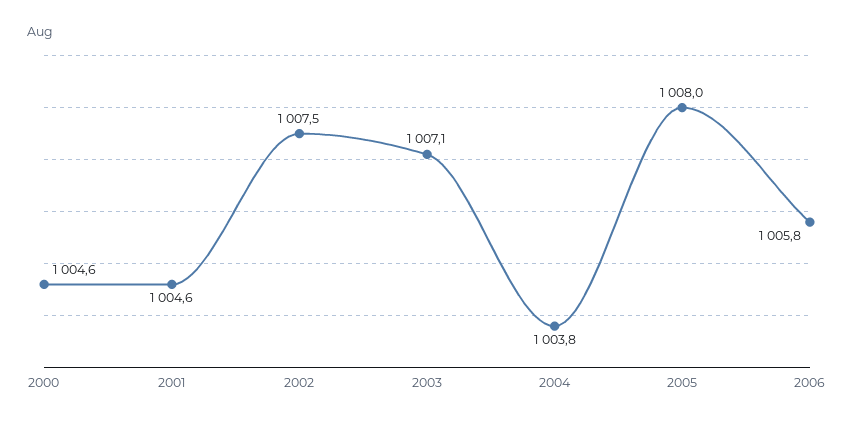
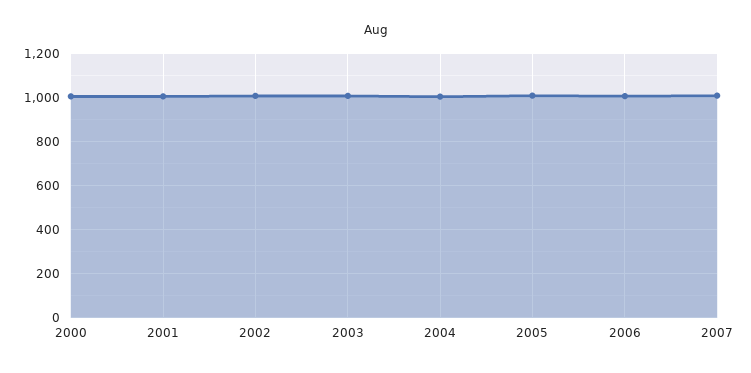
2007: none -> 1000

